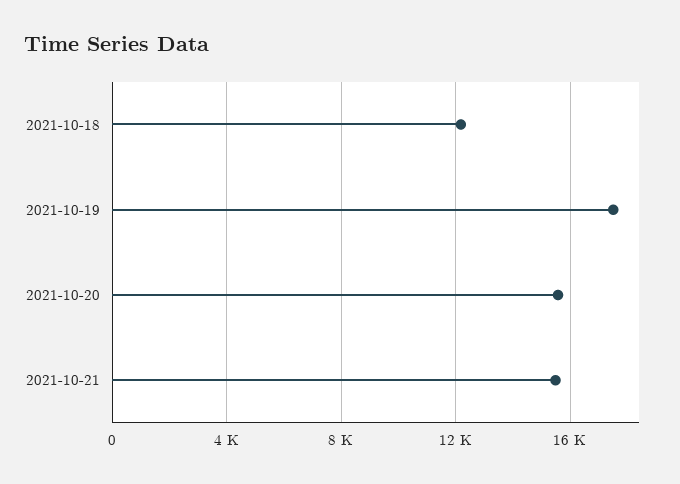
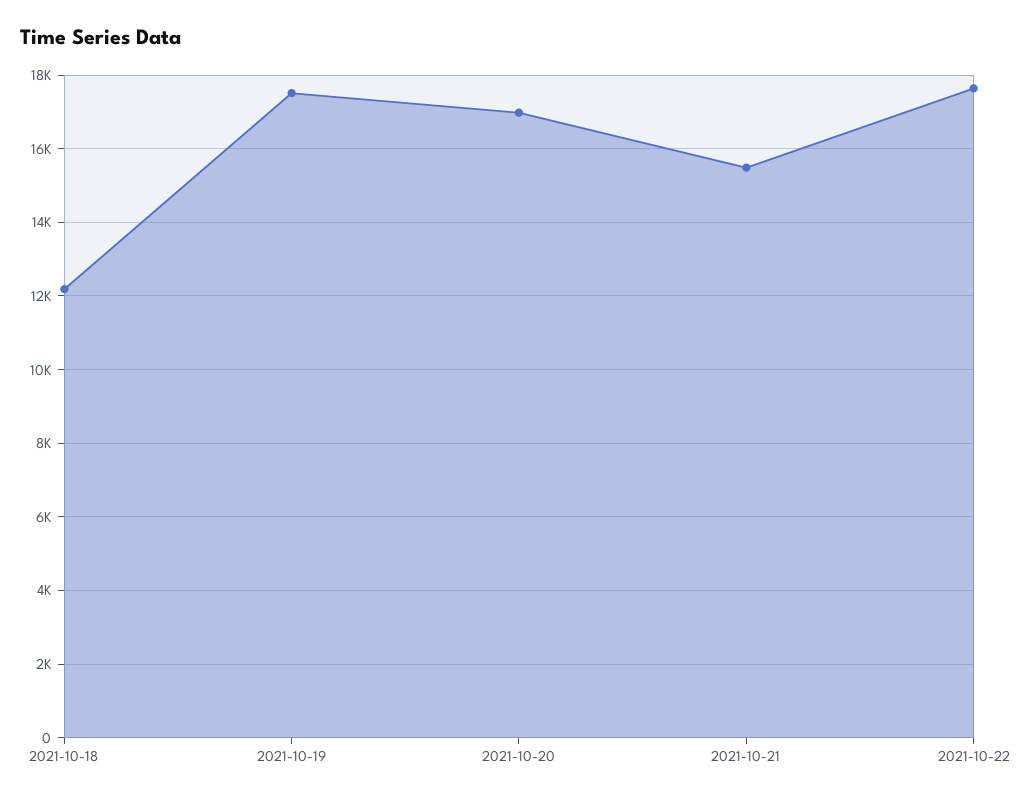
2021-10-20: 15500 -> 17000
2021-10-22: none -> 17600

